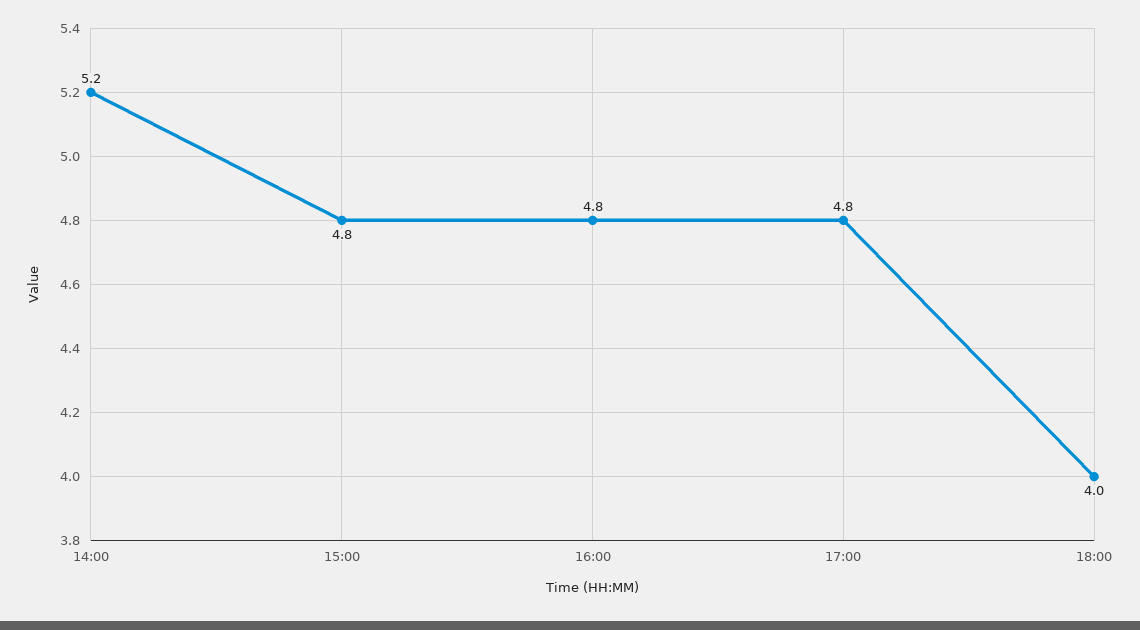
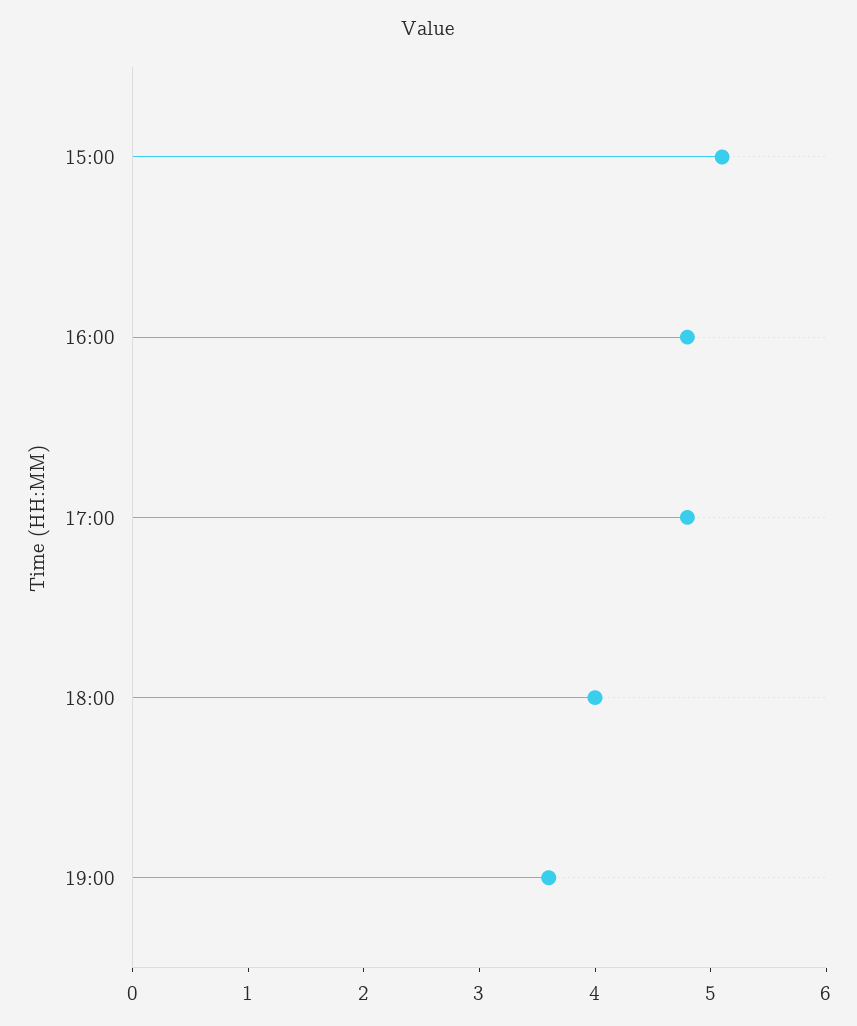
14:00: 5.2 -> none
15:00: 4.8 -> 5.1
19:00: none -> 3.6

